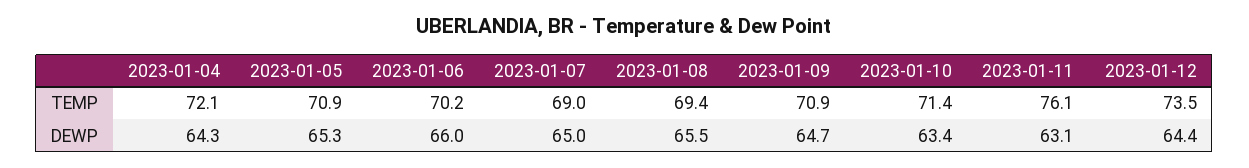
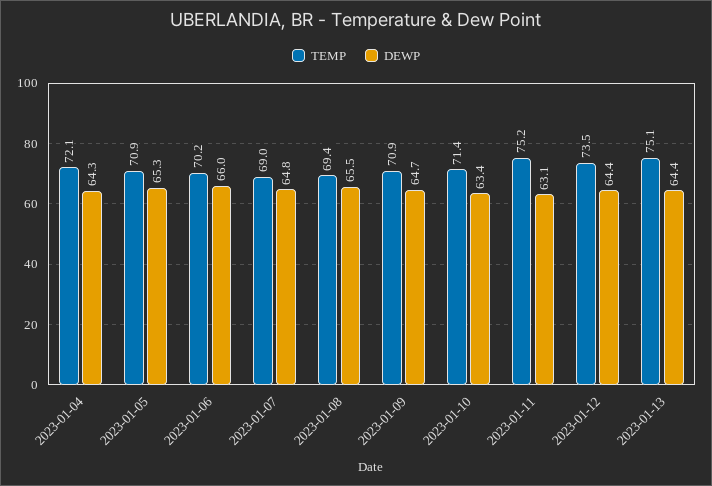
TEMP, 2023-01-11: 76.1 -> 75.2
DEWP, 2023-01-07: 65 -> 64.8
TEMP, 2023-01-13: none -> 75.1
DEWP, 2023-01-13: none -> 64.4

